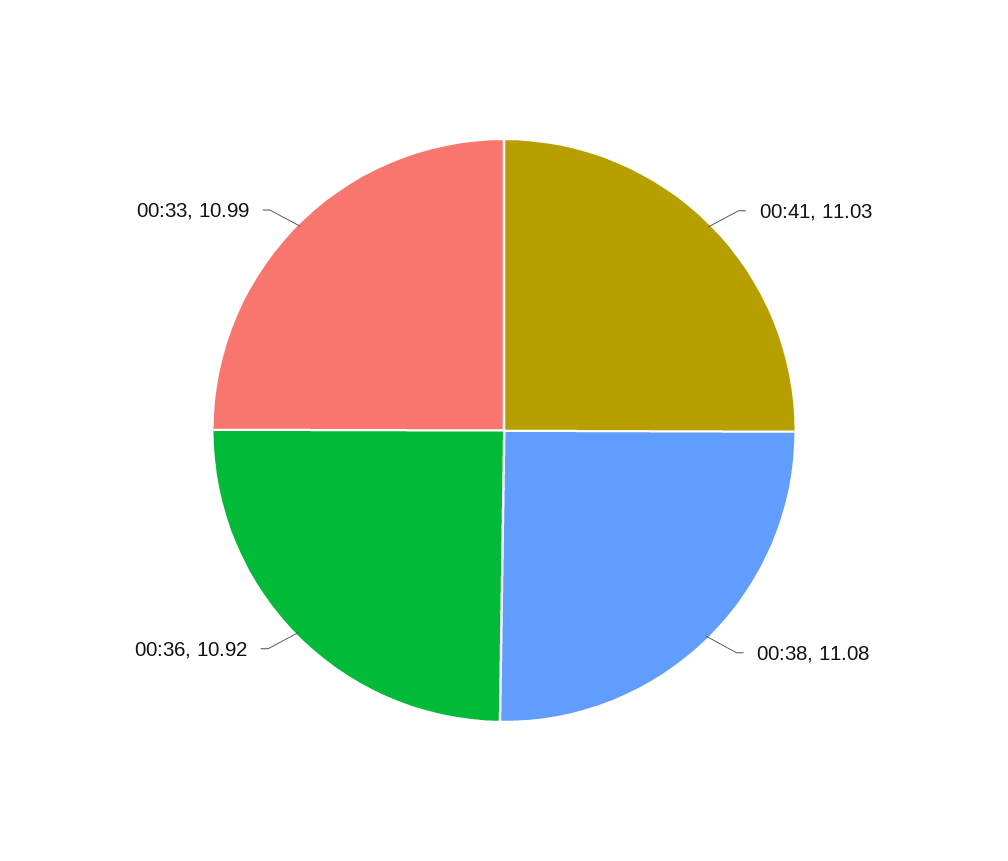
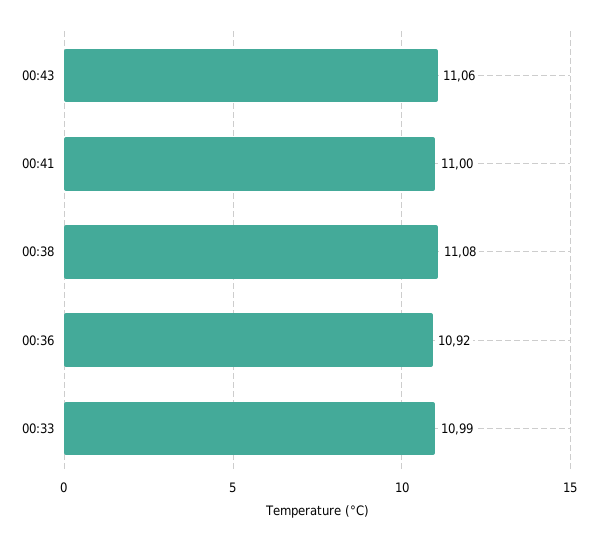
00:41: 11.03 -> 11
00:43: none -> 11.06

